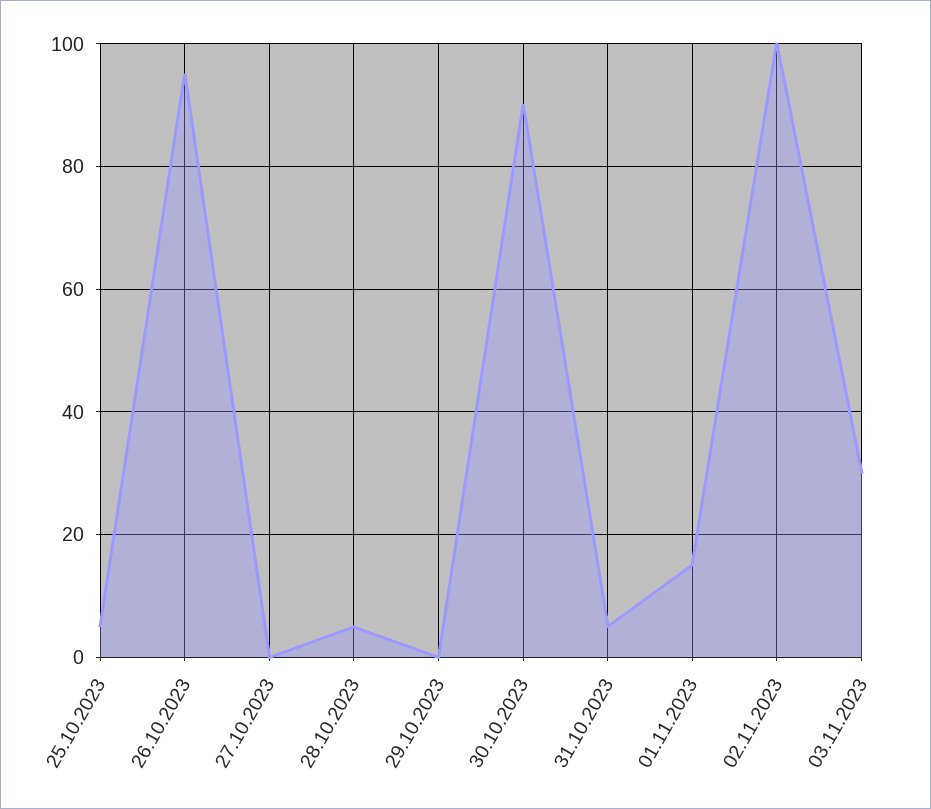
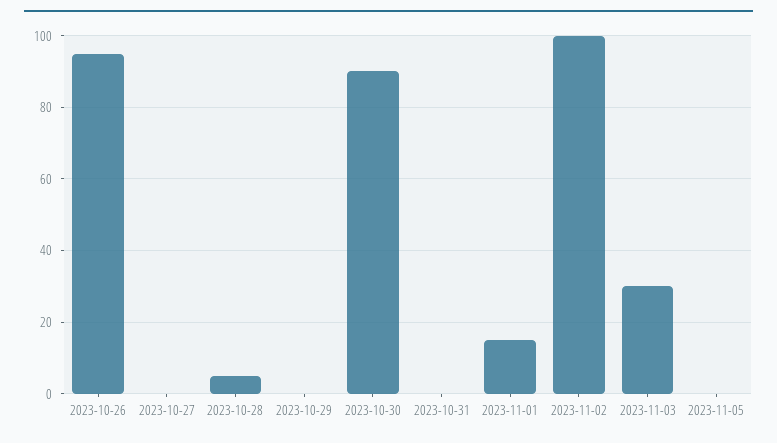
25.10.2023: 5 -> none
31.10.2023: 5 -> 0
2023-11-05: none -> 0

